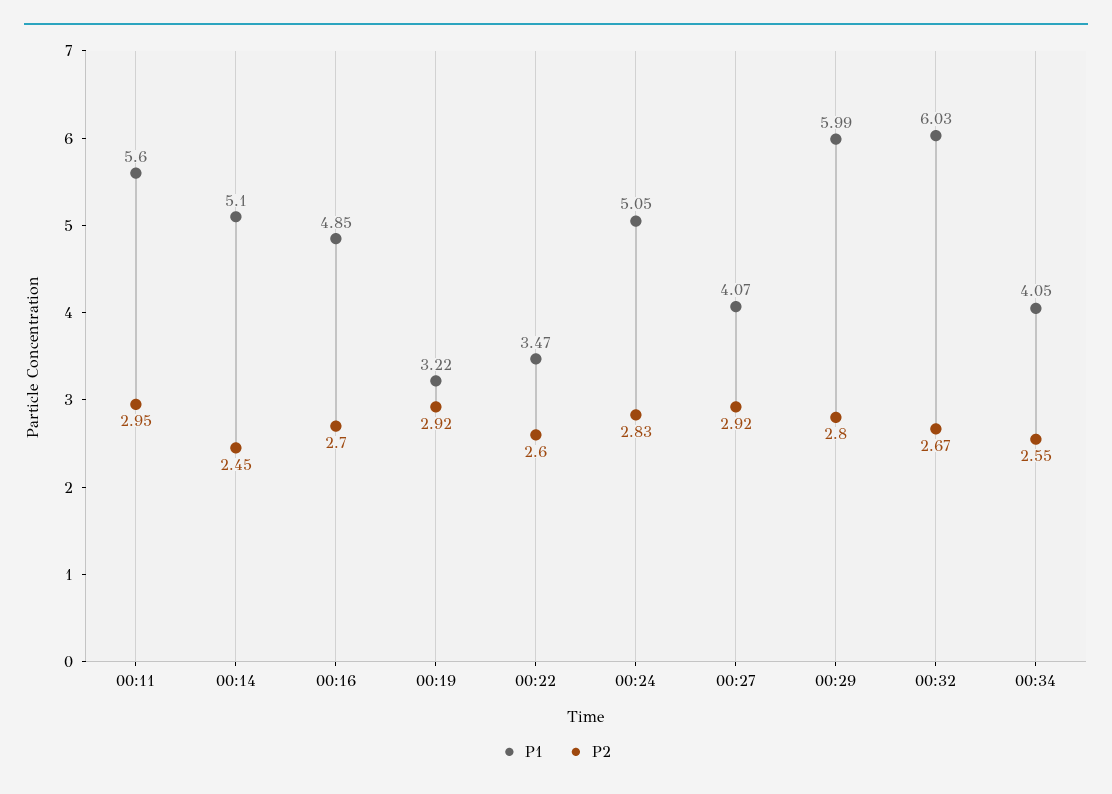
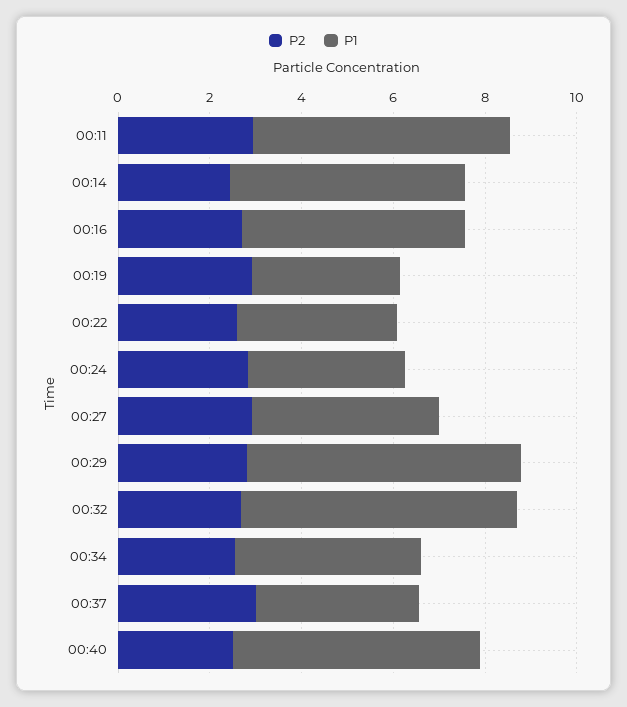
P1, 00:24: 5.05 -> 3.5
P2, 00:37: none -> 3
P1, 00:37: none -> 3.5
P2, 00:40: none -> 2.5
P1, 00:40: none -> 5.5

